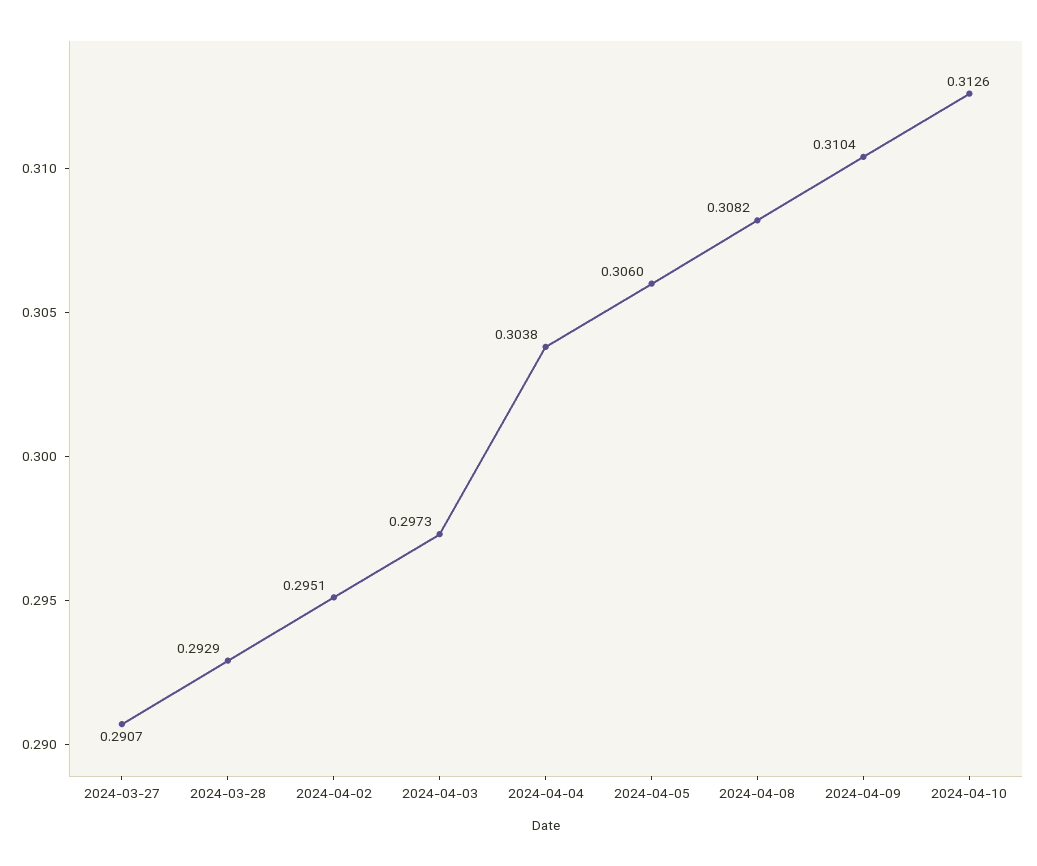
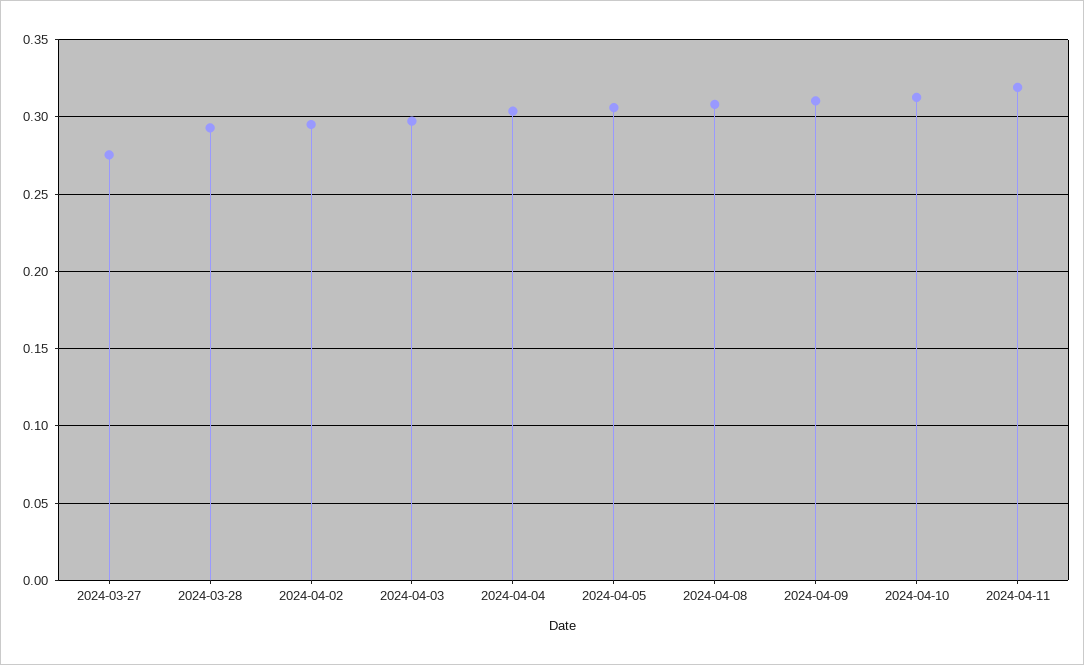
2024-03-27: 0.2907 -> 0.275
2024-04-11: none -> 0.32

